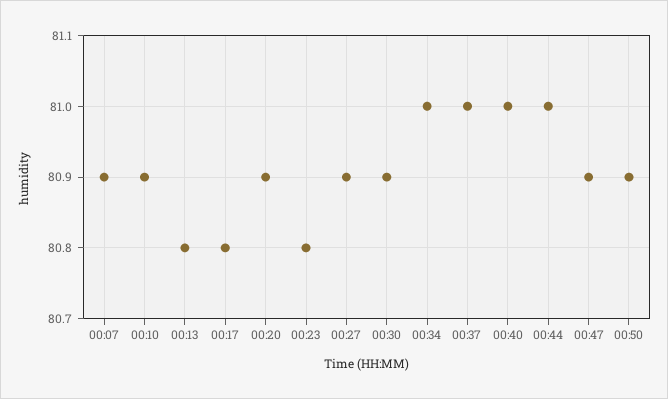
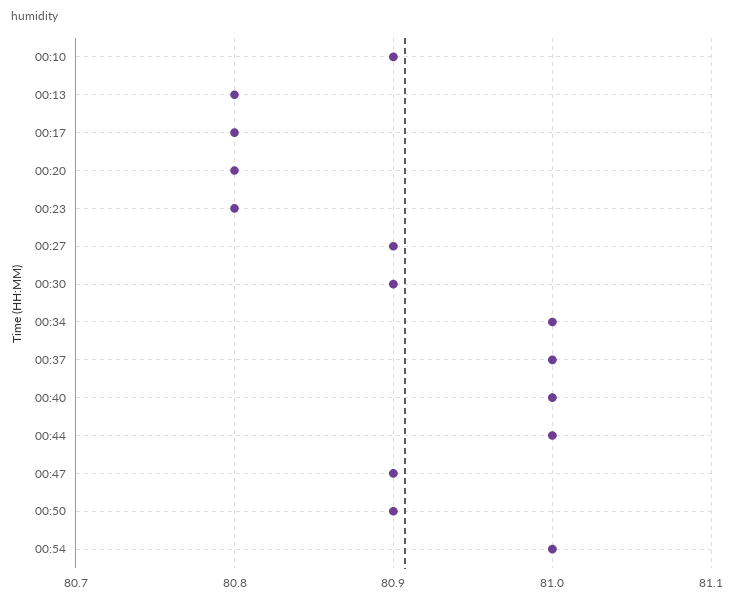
00:07: 80.9 -> none
00:20: 80.9 -> 80.8
00:54: none -> 81

